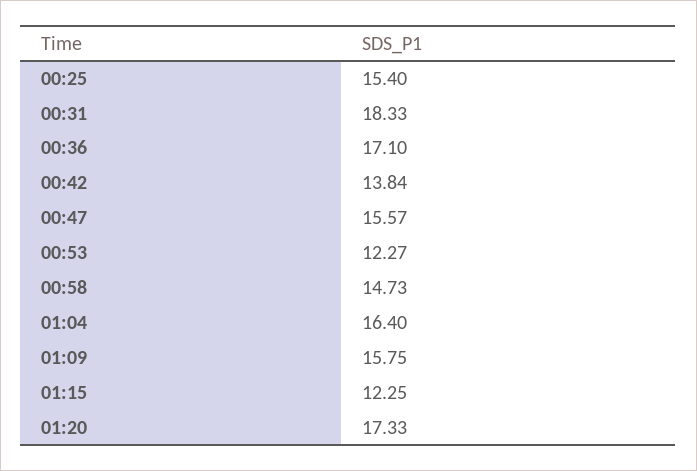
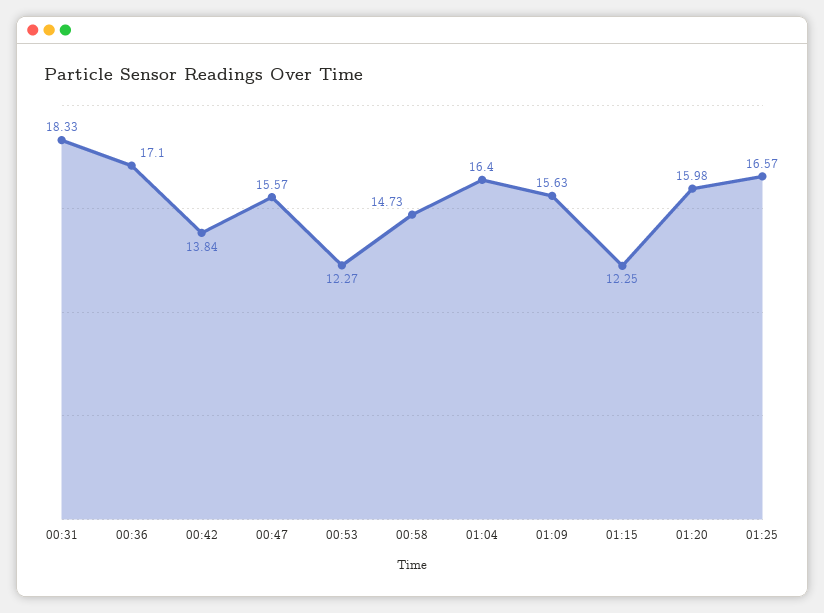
00:25: 15.4 -> none
01:09: 15.75 -> 15.63
01:20: 17.33 -> 15.98
01:25: none -> 16.57

